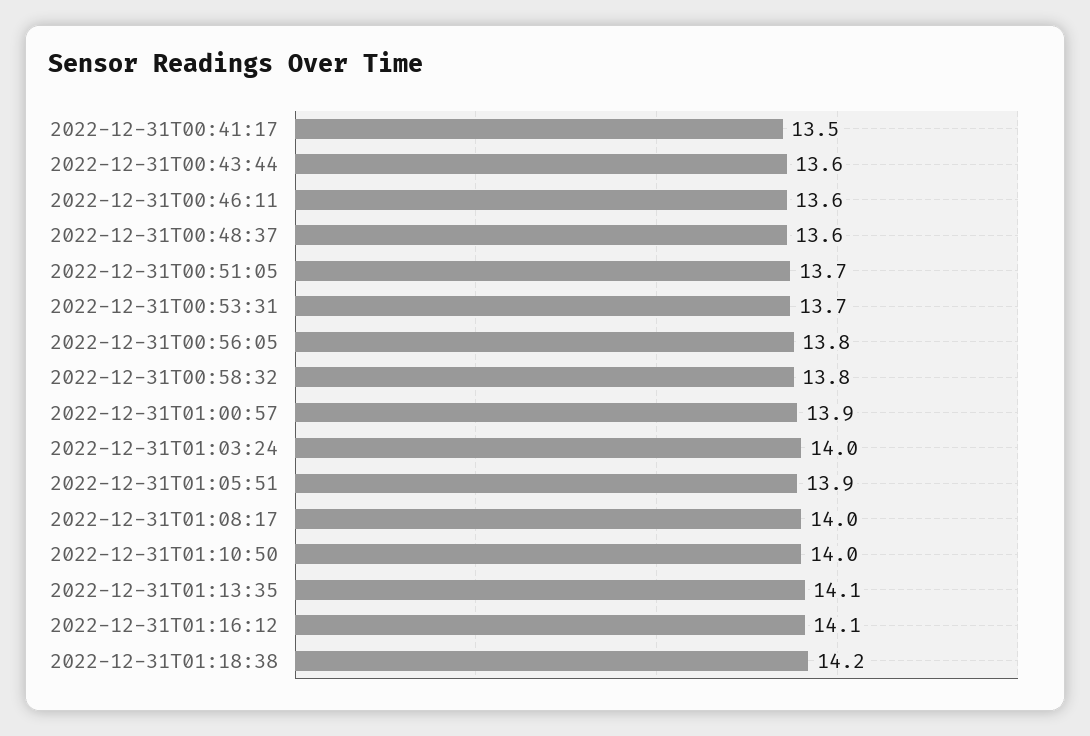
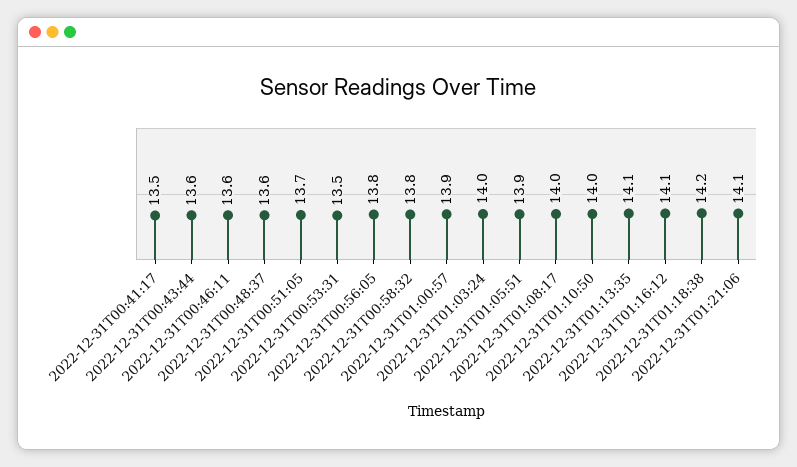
2022-12-31T00:53:31: 13.7 -> 13.5
2022-12-31T01:21:06: none -> 14.1

